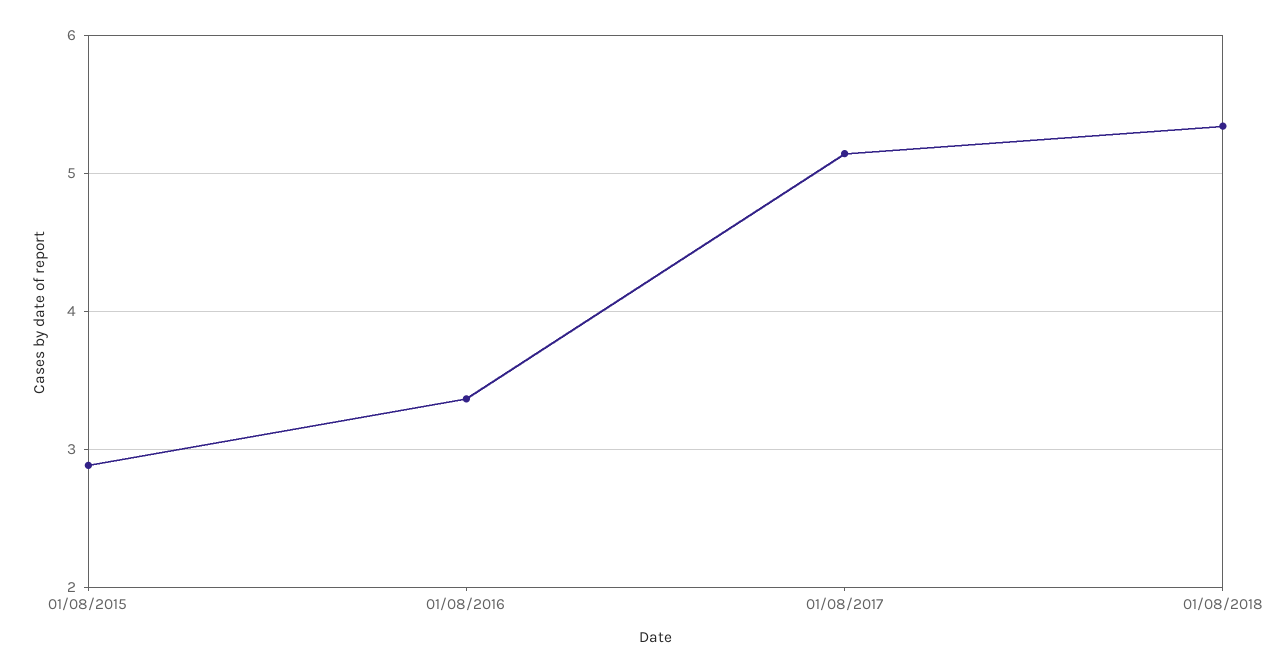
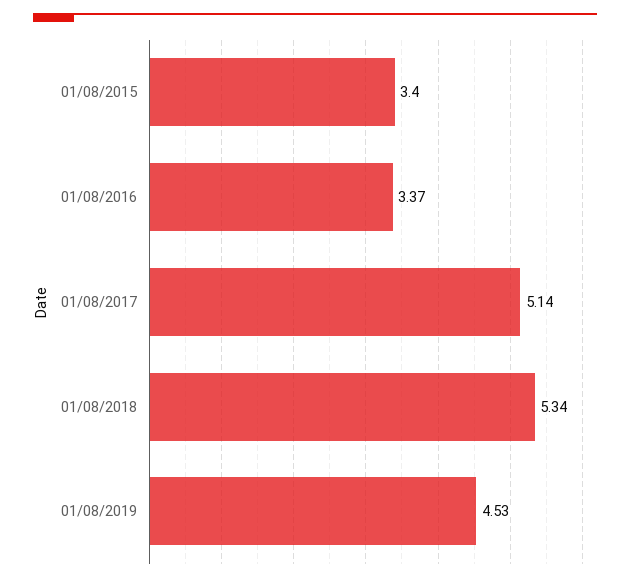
01/08/2015: 2.9 -> 3.4
01/08/2019: none -> 4.53

